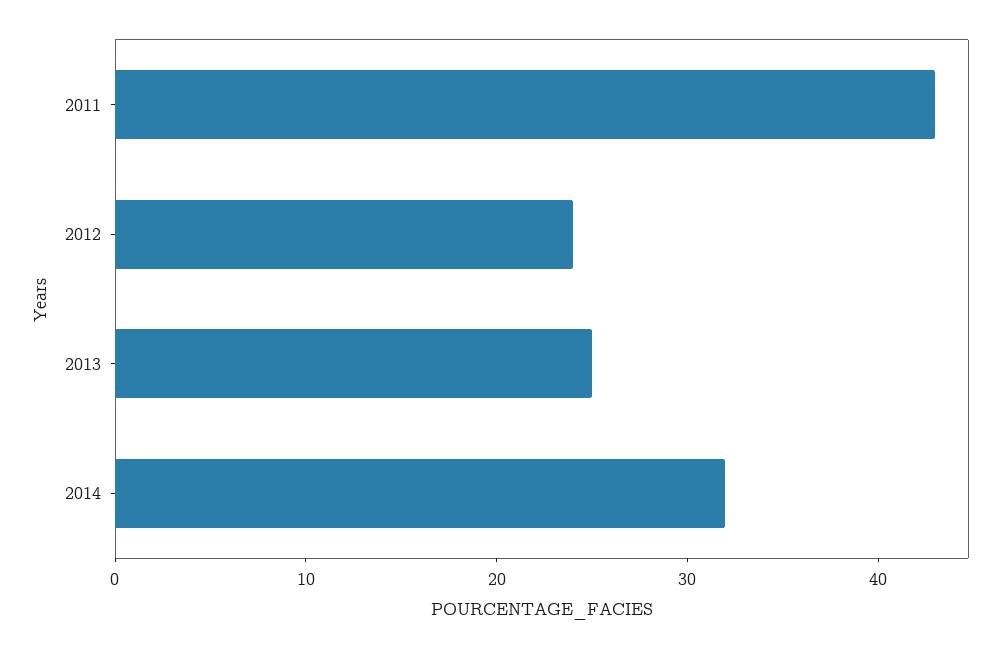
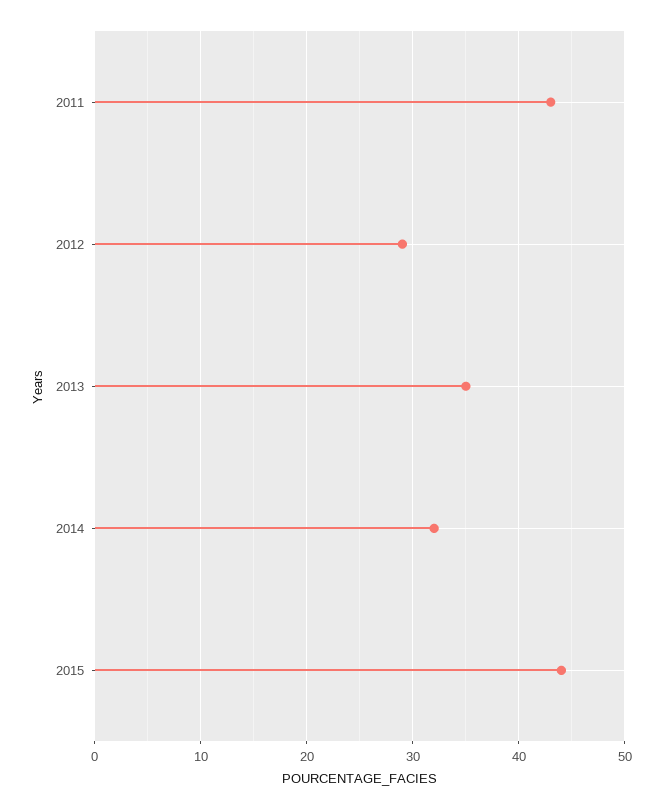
2012: 24 -> 29
2013: 25 -> 35
2015: none -> 44

